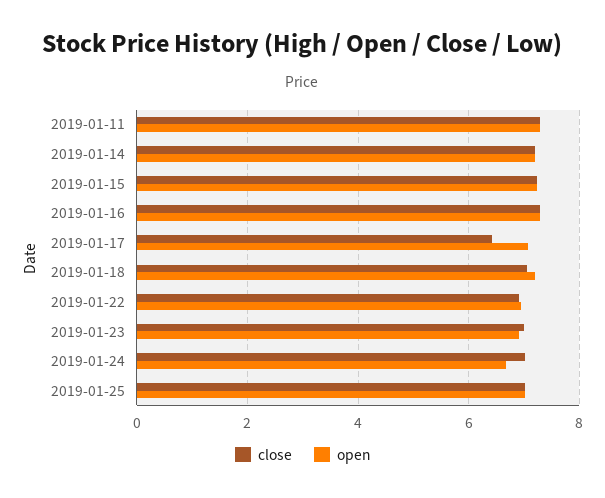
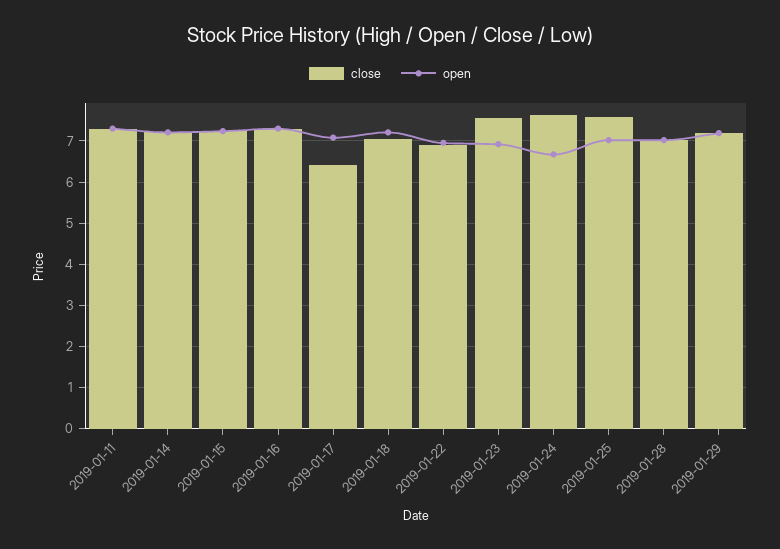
close, 2019-01-23: 7 -> 7.6
close, 2019-01-24: 7 -> 7.6
close, 2019-01-25: 7 -> 7.6
close, 2019-01-28: none -> 7
open, 2019-01-28: none -> 7
close, 2019-01-29: none -> 7.2
open, 2019-01-29: none -> 7.2

